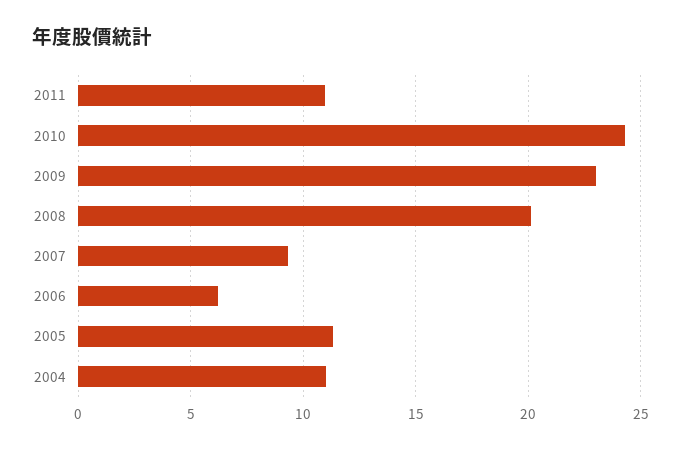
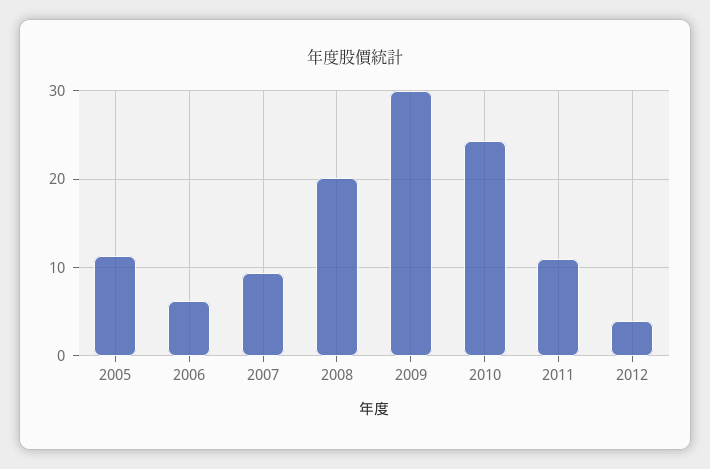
2009: 23 -> 30
2004: 11 -> none
2012: none -> 4

